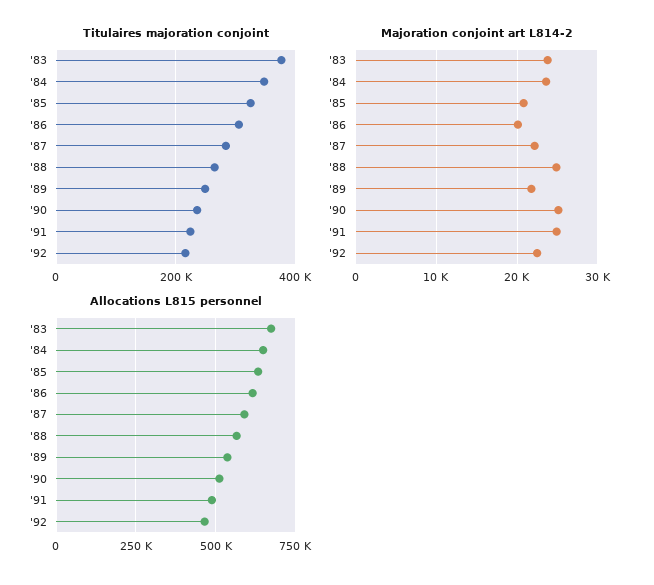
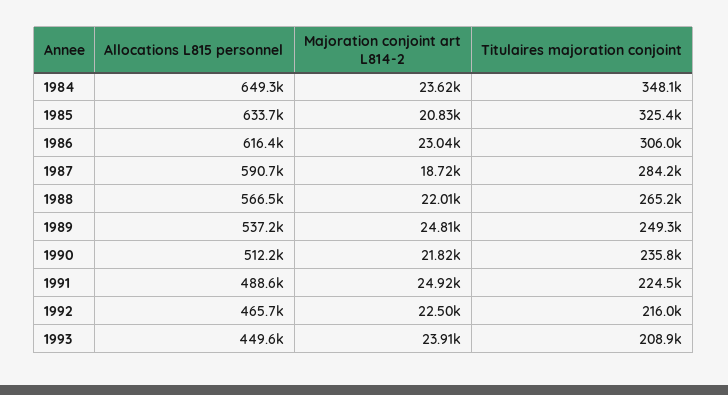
Titulaires majoration conjoint, '83: 380000 -> none
Majoration conjoint art L814-2, '83: 24000 -> none
Majoration conjoint art L814-2, '86: 20000 -> 23040
Majoration conjoint art L814-2, '87: 22000 -> 18720
Majoration conjoint art L814-2, '88: 25000 -> 22010
Majoration conjoint art L814-2, '89: 22000 -> 24810
Majoration conjoint art L814-2, '90: 25000 -> 21820
Allocations L815 personnel, '83: 675000 -> none
Allocations L815 personnel, 1993: none -> 449600
Majoration conjoint art L814-2, 1993: none -> 23910
Titulaires majoration conjoint, 1993: none -> 208900

